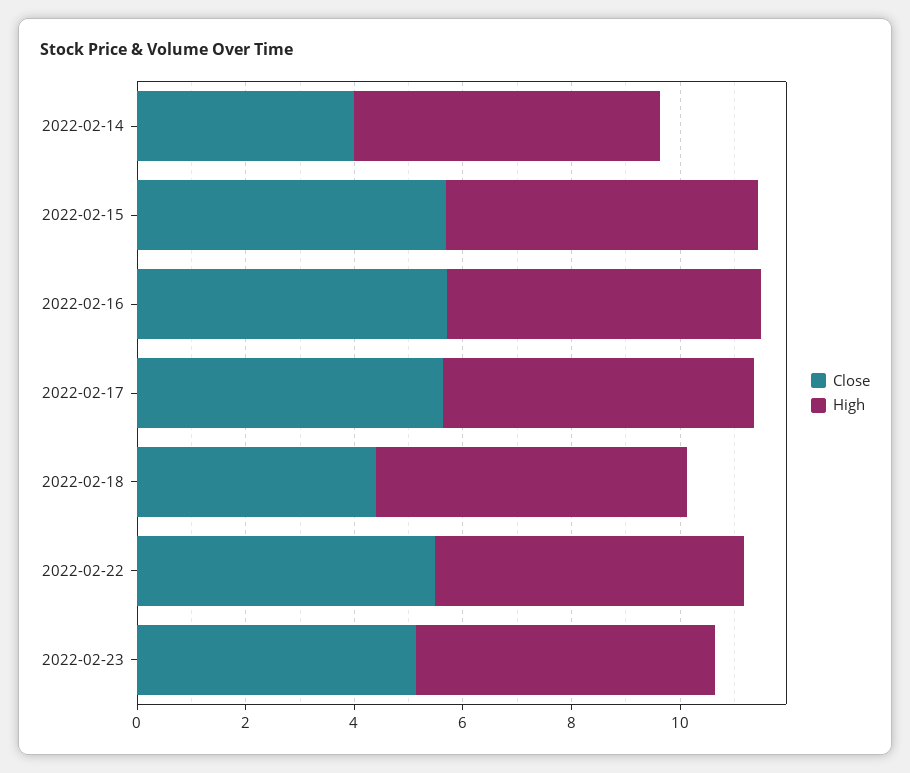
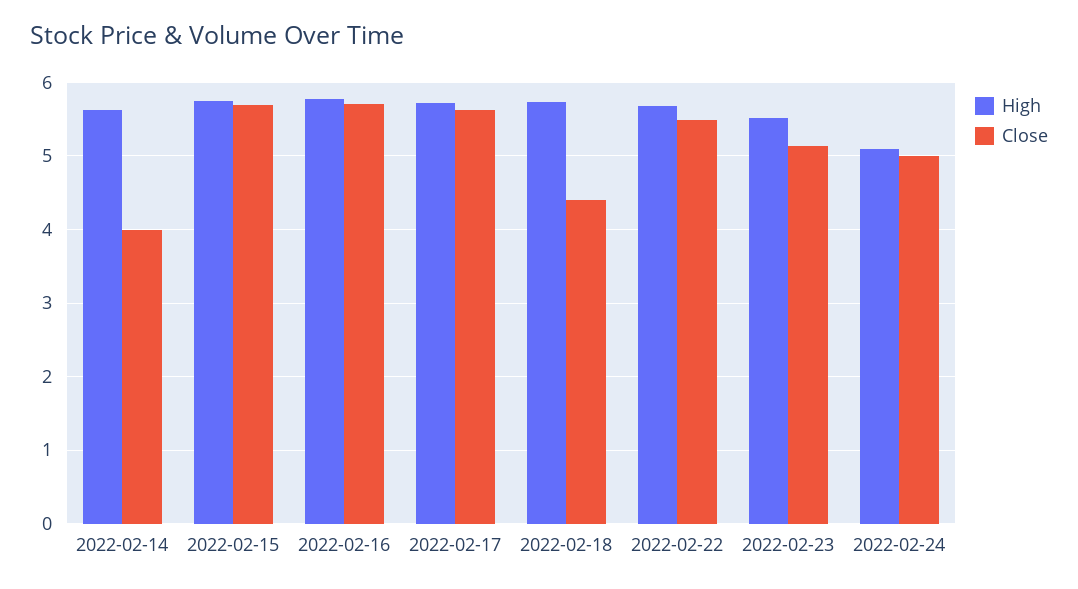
High, 2022-02-24: none -> 5.1
Close, 2022-02-24: none -> 5

